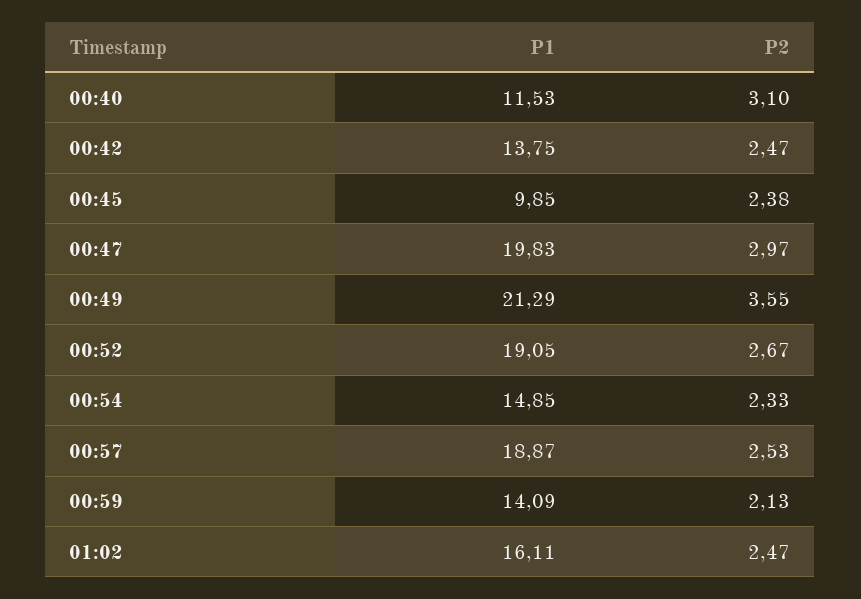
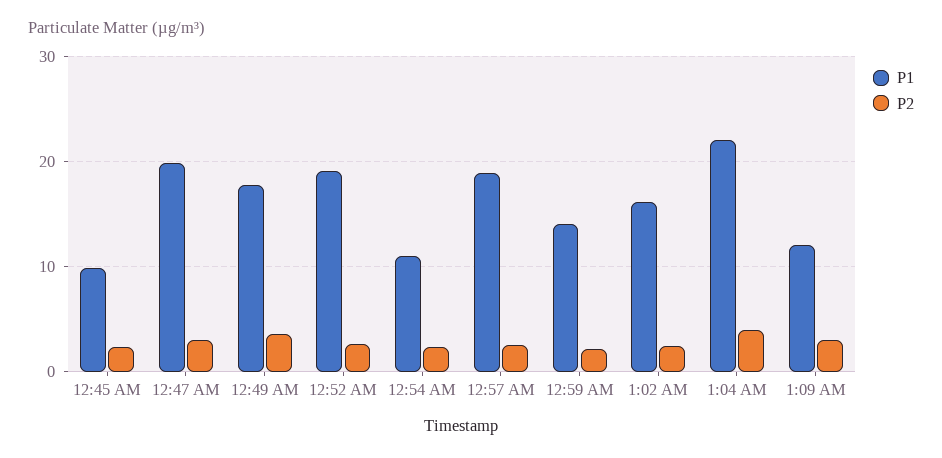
P1, 00:40: 11.53 -> none
P2, 00:40: 3.1 -> none
P1, 00:42: 13.75 -> none
P2, 00:42: 2.47 -> none
P1, 00:49: 21.29 -> 18
P1, 00:54: 14.85 -> 11
P1, 1:04 AM: none -> 22
P2, 1:04 AM: none -> 4
P1, 1:09 AM: none -> 12
P2, 1:09 AM: none -> 3

